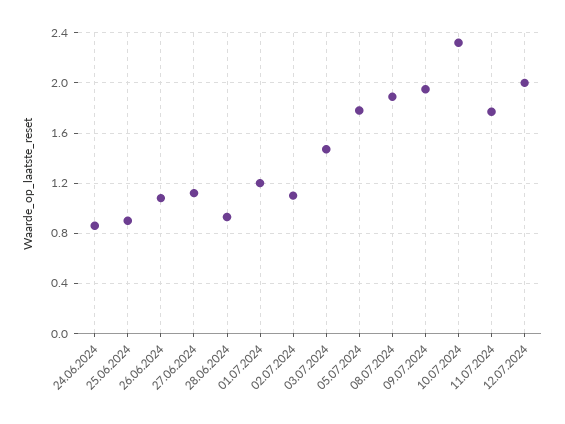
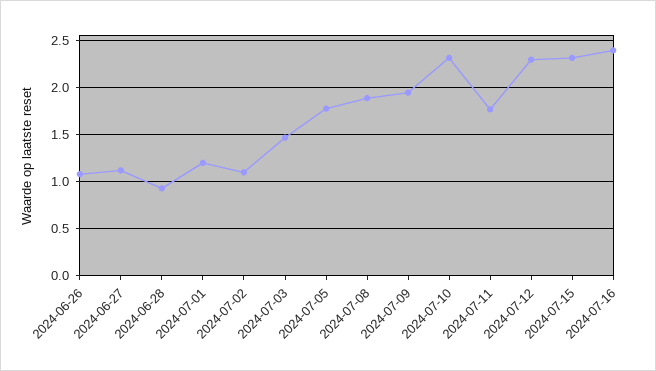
24.06.2024: 0.85 -> none
25.06.2024: 0.9 -> none
12.07.2024: 2 -> 2.3
2024-07-15: none -> 2.3
2024-07-16: none -> 2.4

